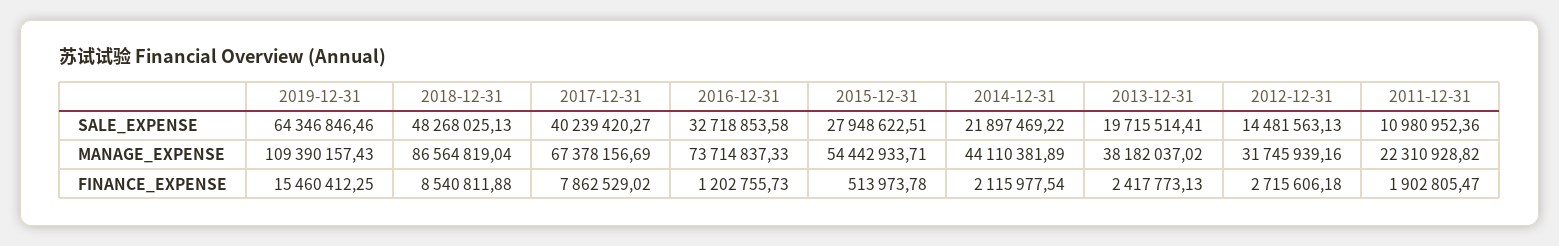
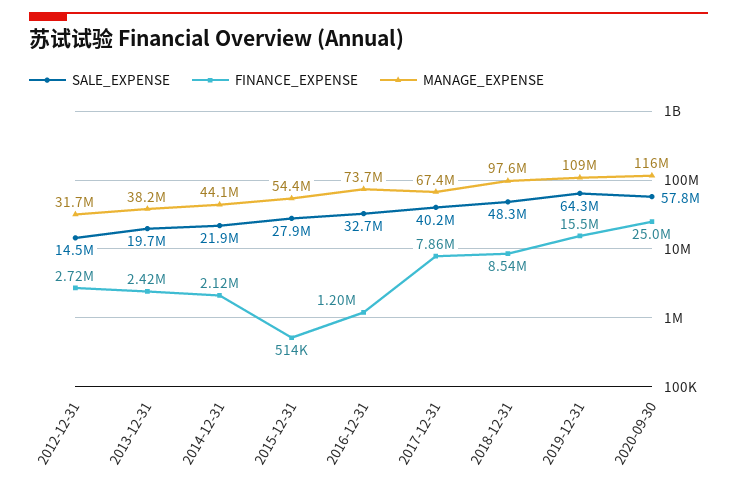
SALE_EXPENSE, 2011-12-31: 10980952.36 -> none
MANAGE_EXPENSE, 2018-12-31: 86564819.04 -> 97600000
MANAGE_EXPENSE, 2011-12-31: 22310928.82 -> none
FINANCE_EXPENSE, 2011-12-31: 1902805.47 -> none
SALE_EXPENSE, 2020-09-30: none -> 57800000
FINANCE_EXPENSE, 2020-09-30: none -> 25000000
MANAGE_EXPENSE, 2020-09-30: none -> 116000000

